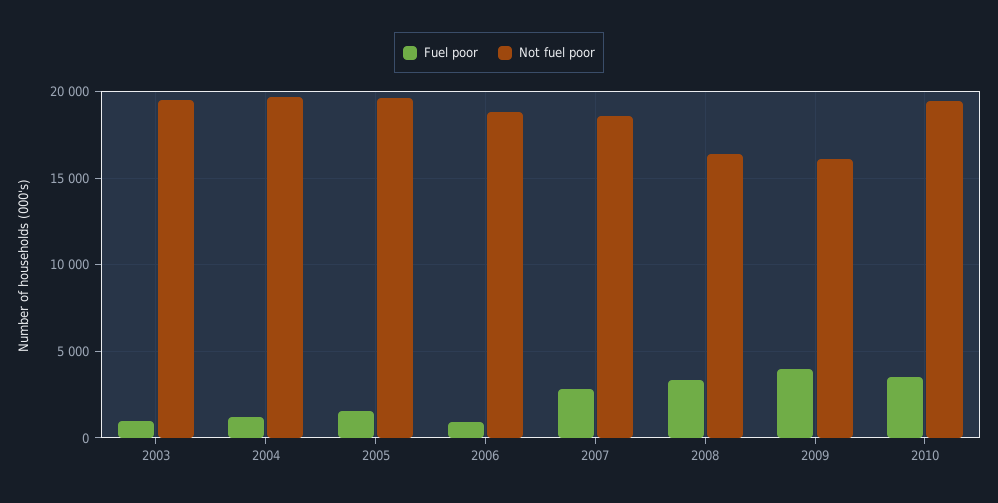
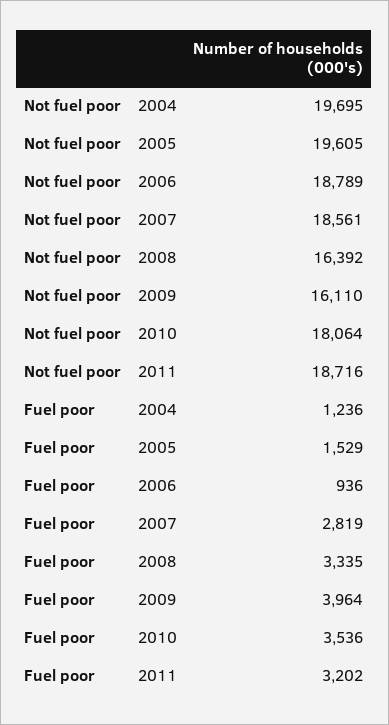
Fuel poor, 2003: 1000 -> none
Not fuel poor, 2003: 19500 -> none
Not fuel poor, 2010: 19500 -> 18064
Not fuel poor, 2011: none -> 18716
Fuel poor, 2011: none -> 3202

